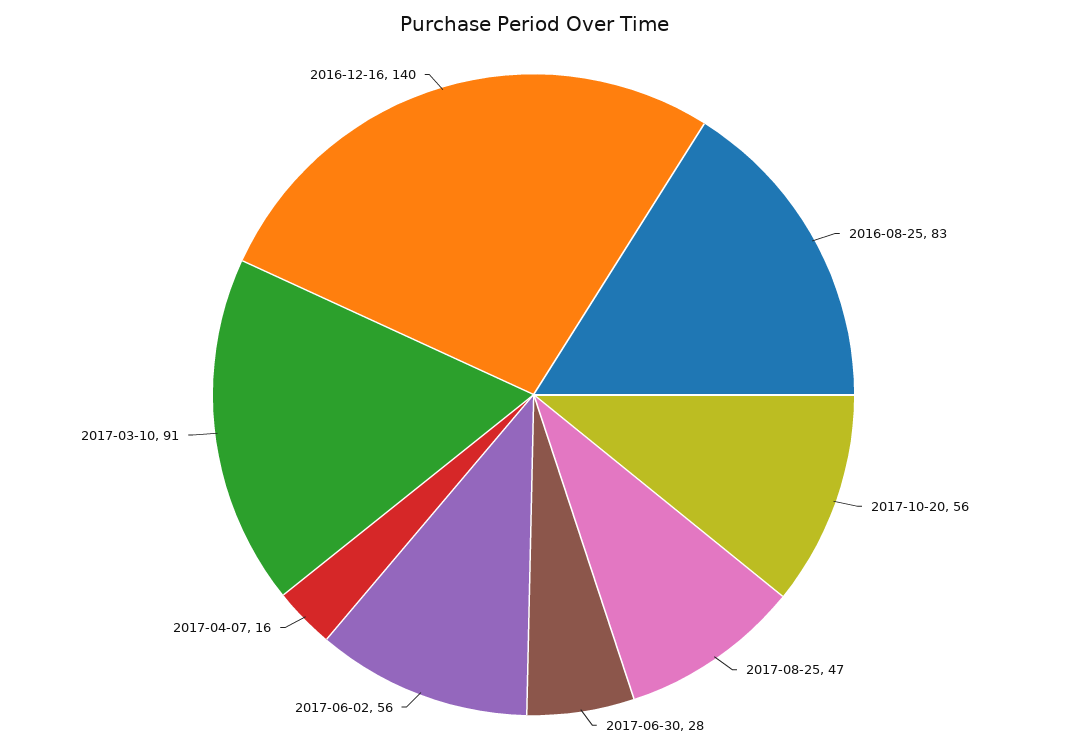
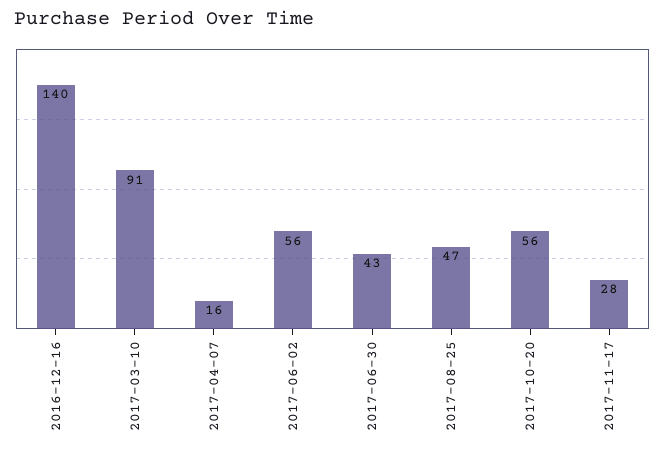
2016-08-25: 83 -> none
2017-06-30: 28 -> 43
2017-11-17: none -> 28

